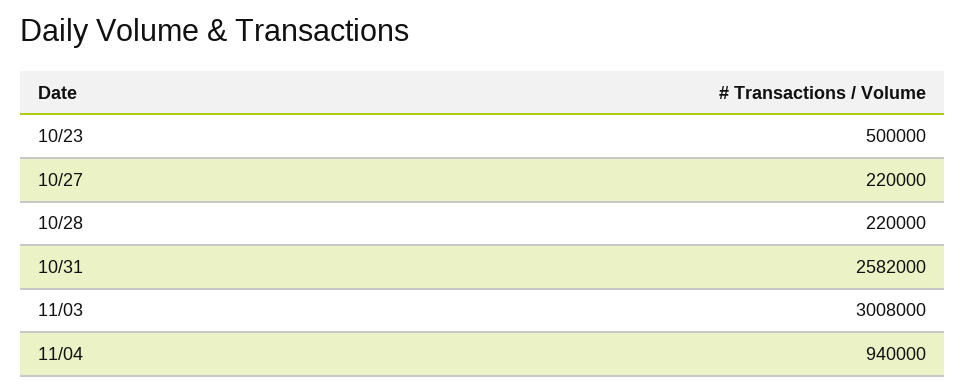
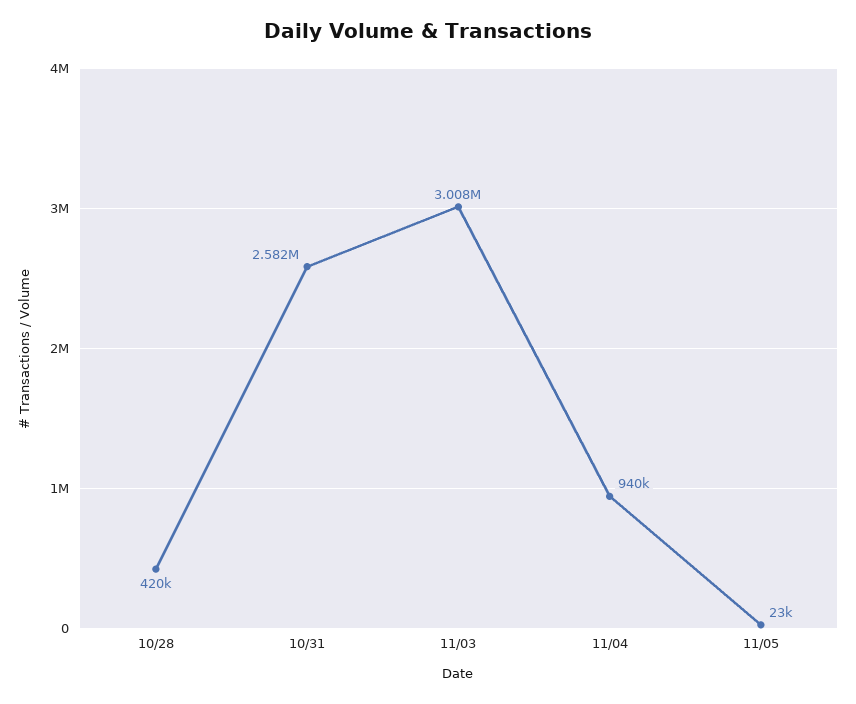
10/23: 500000 -> none
10/27: 220000 -> none
10/28: 220000 -> 420000
11/05: none -> 23000

